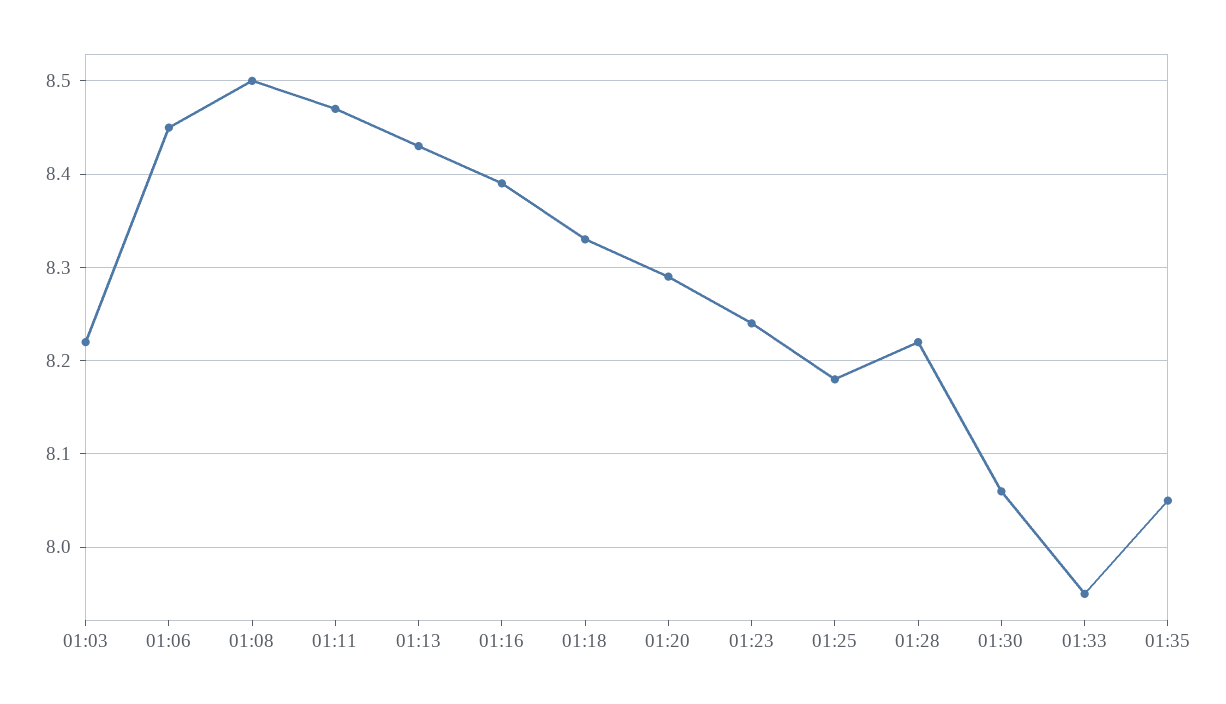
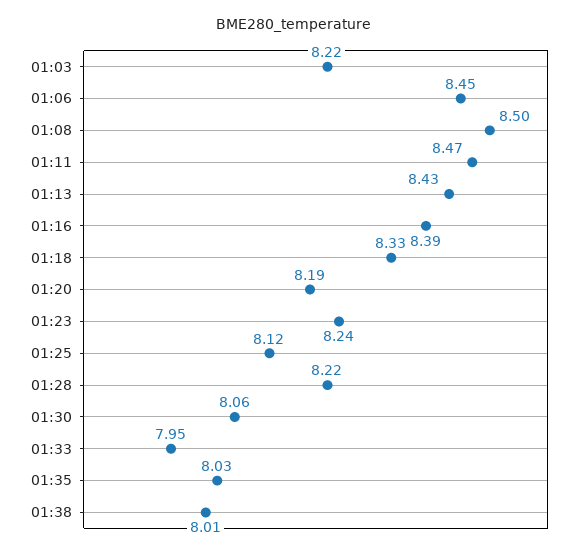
01:20: 8.29 -> 8.19
01:25: 8.18 -> 8.12
01:35: 8.05 -> 8.03
01:38: none -> 8.01

